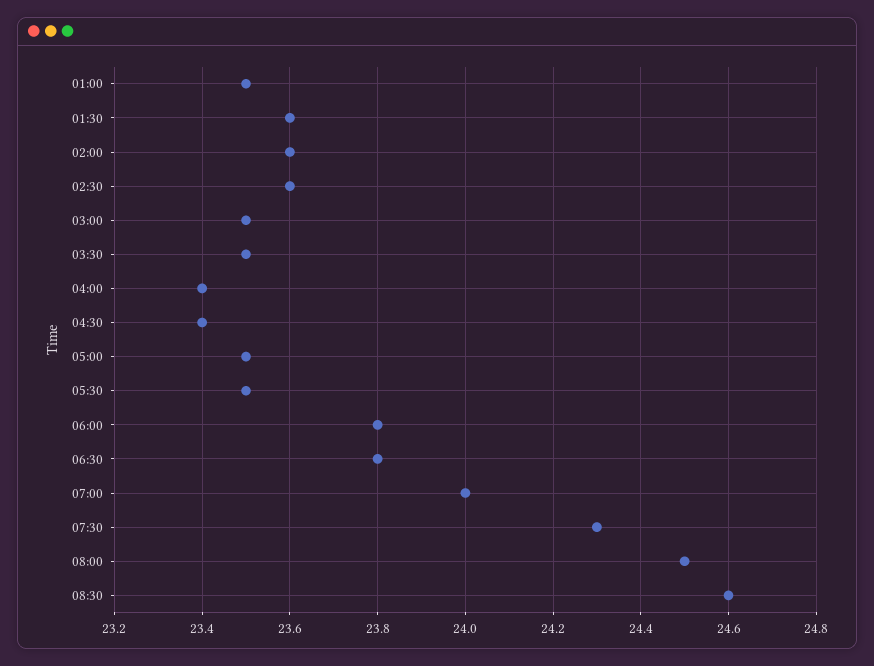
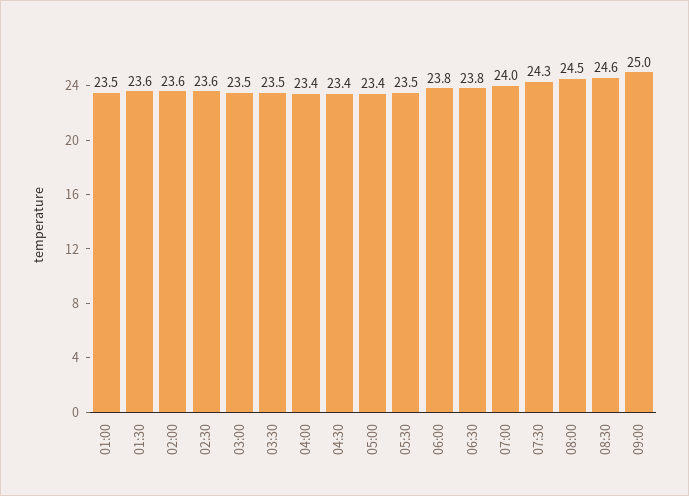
05:00: 23.5 -> 23.4
09:00: none -> 25

